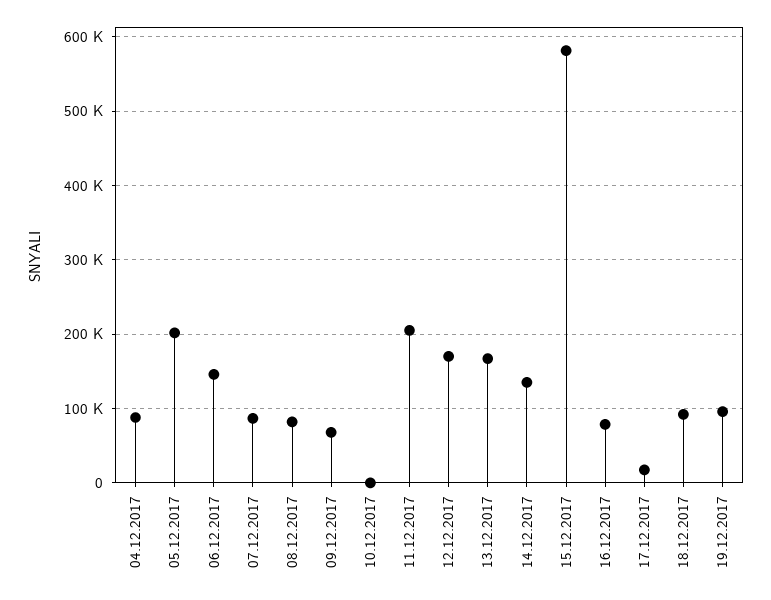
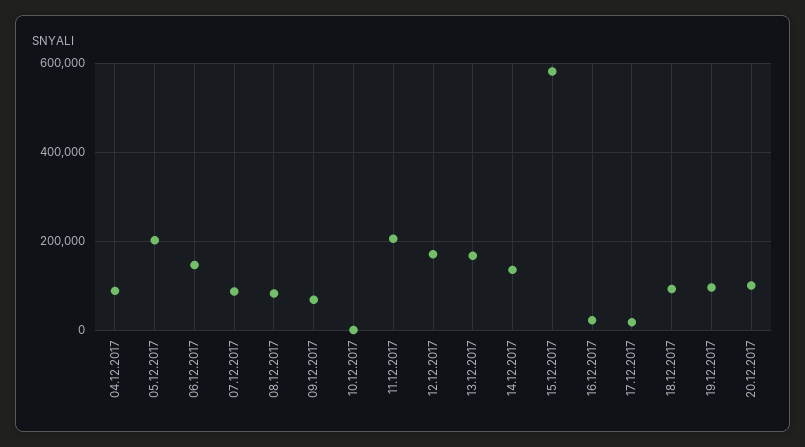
16.12.2017: 80000 -> 20000
20.12.2017: none -> 100000

